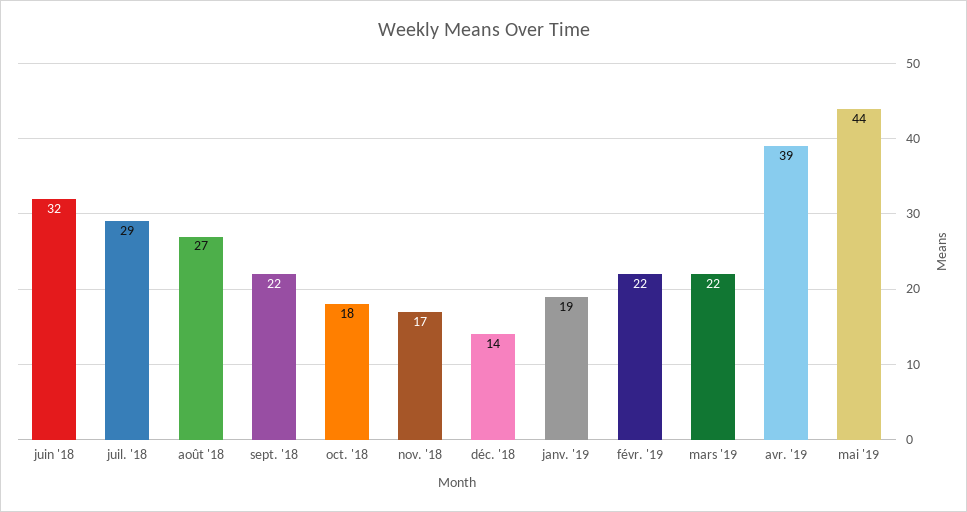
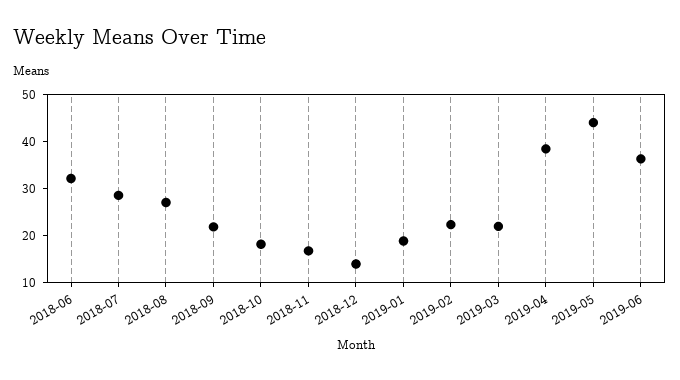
2019-06: none -> 36

